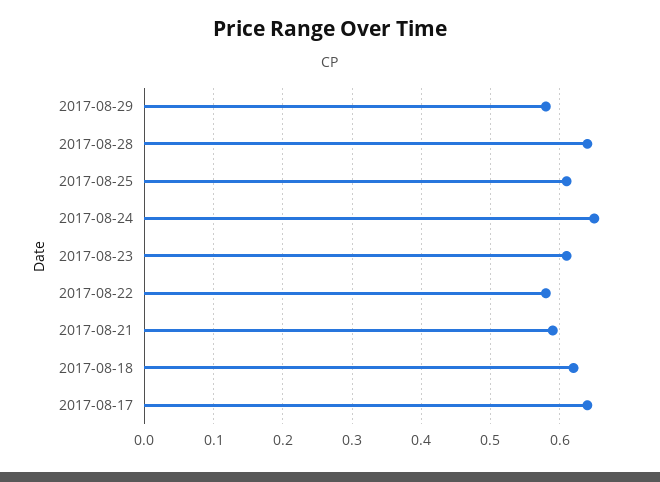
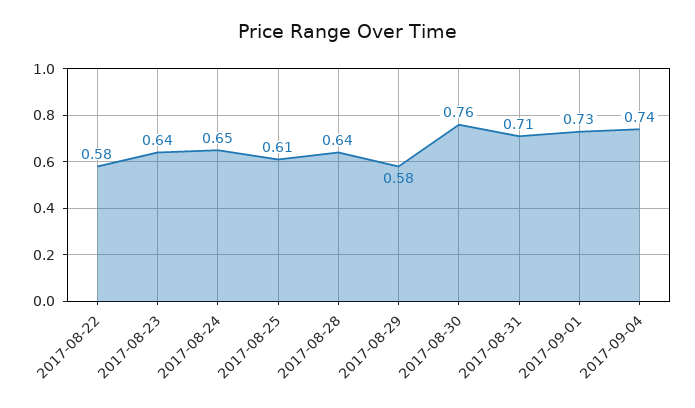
2017-08-23: 0.61 -> 0.64
2017-08-21: 0.59 -> none
2017-08-18: 0.62 -> none
2017-08-17: 0.64 -> none
2017-08-30: none -> 0.76
2017-08-31: none -> 0.71
2017-09-01: none -> 0.73
2017-09-04: none -> 0.74

